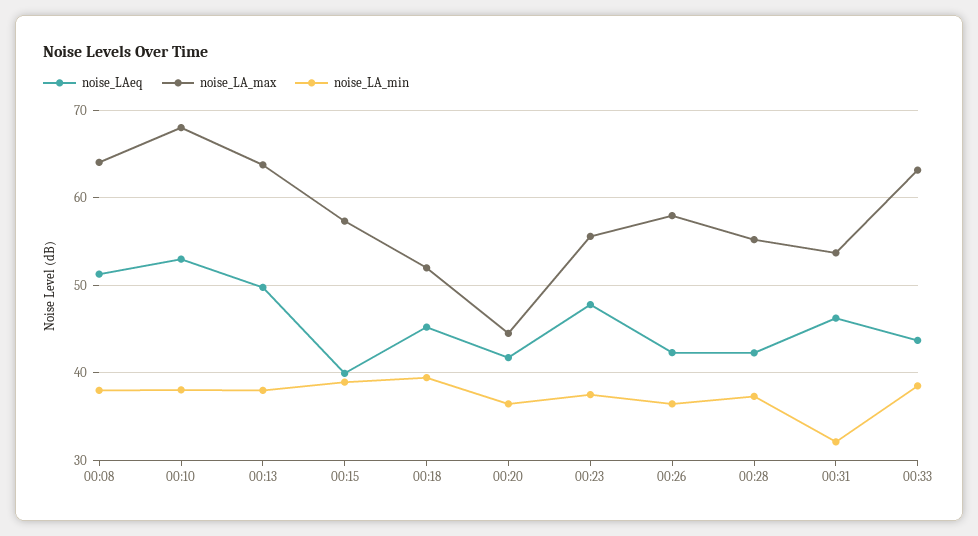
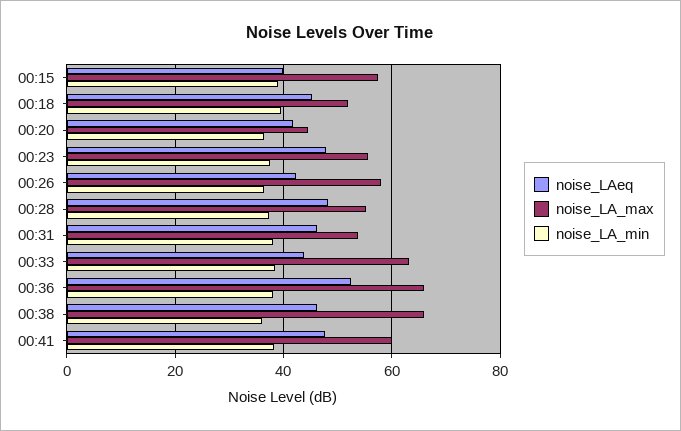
noise_LAeq, 00:08: 51 -> none
noise_LA_max, 00:08: 64 -> none
noise_LA_min, 00:08: 38 -> none
noise_LAeq, 00:10: 53 -> none
noise_LA_max, 00:10: 68 -> none
noise_LA_min, 00:10: 38 -> none
noise_LAeq, 00:13: 50 -> none
noise_LA_max, 00:13: 64 -> none
noise_LA_min, 00:13: 38 -> none
noise_LAeq, 00:28: 42 -> 48
noise_LA_min, 00:31: 32 -> 38
noise_LAeq, 00:36: none -> 52
noise_LA_max, 00:36: none -> 66
noise_LA_min, 00:36: none -> 38
noise_LAeq, 00:38: none -> 46
noise_LA_max, 00:38: none -> 66
noise_LA_min, 00:38: none -> 36
noise_LAeq, 00:41: none -> 48
noise_LA_max, 00:41: none -> 60
noise_LA_min, 00:41: none -> 38

